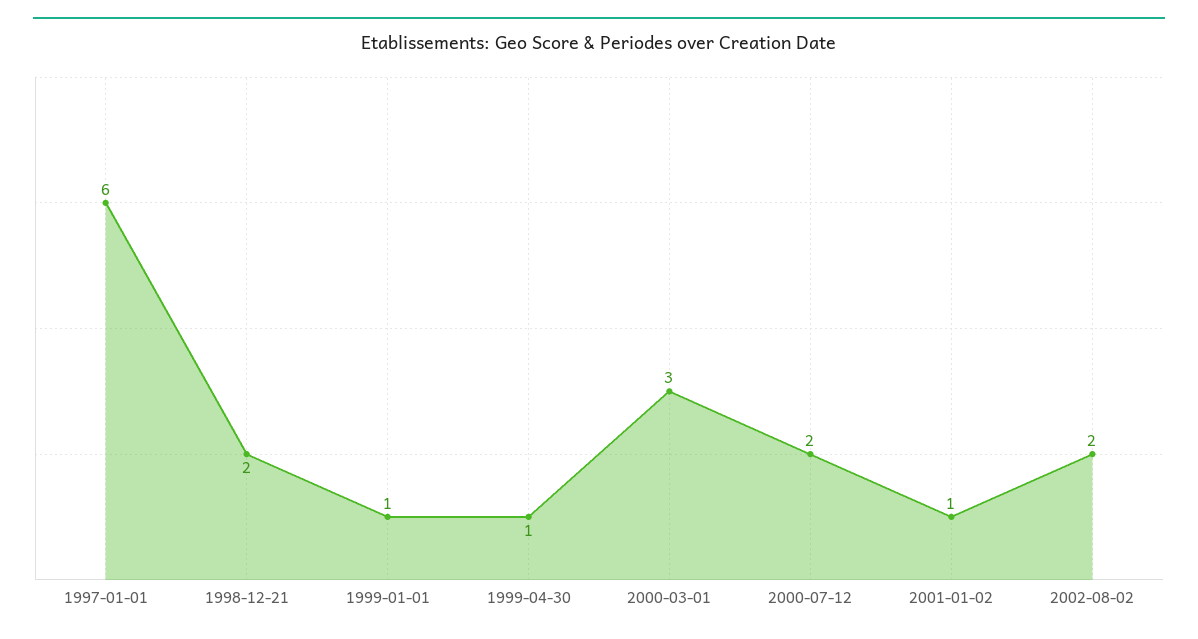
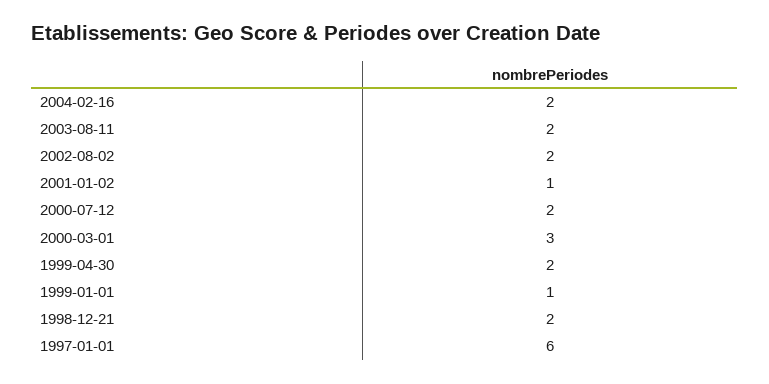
1999-04-30: 1 -> 2
2004-02-16: none -> 2
2003-08-11: none -> 2

